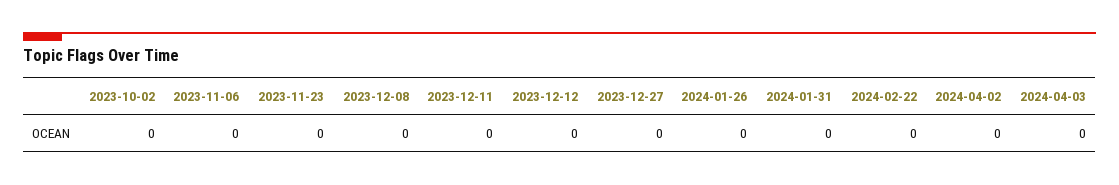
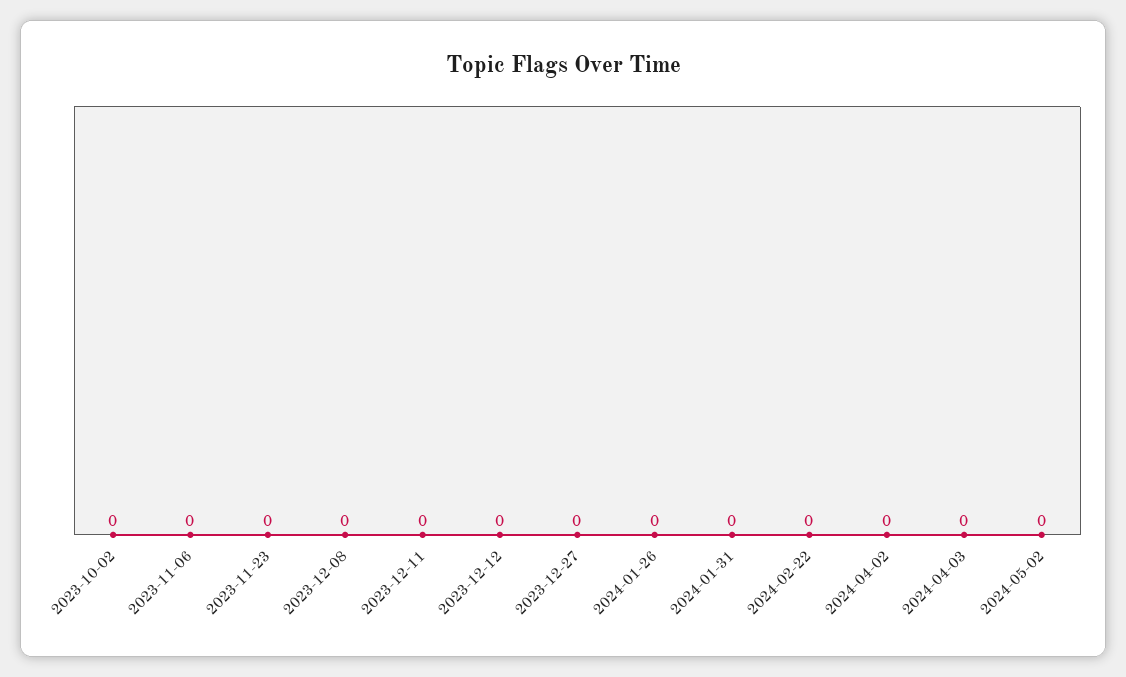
2024-05-02: none -> 0

